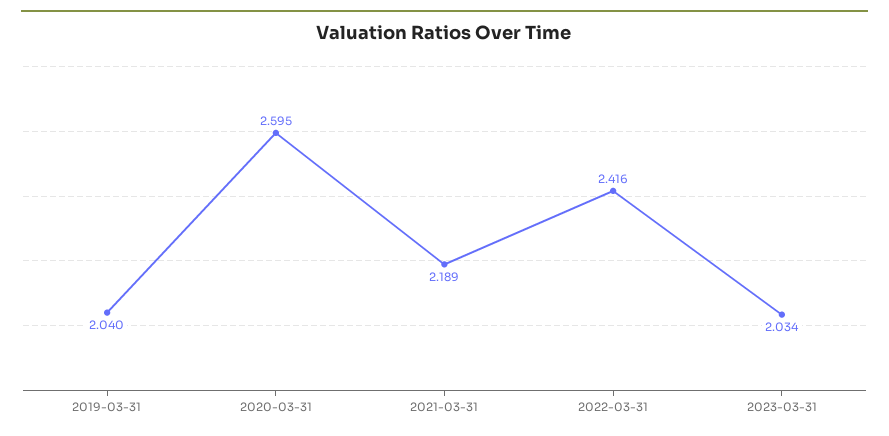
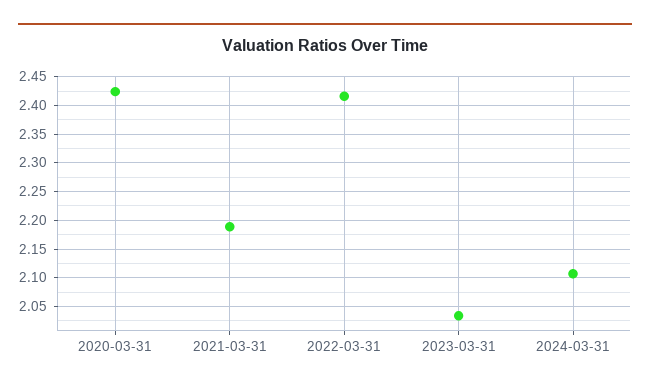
2019-03-31: 2.04 -> none
2020-03-31: 2.595 -> 2.425
2024-03-31: none -> 2.1

